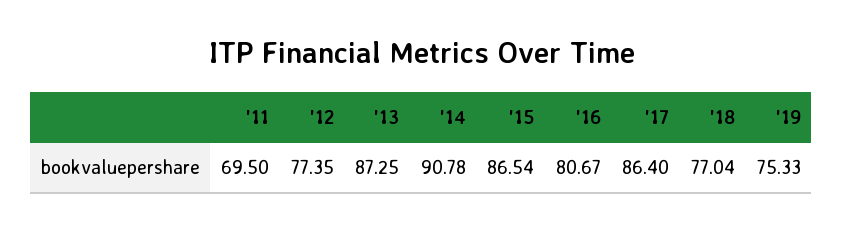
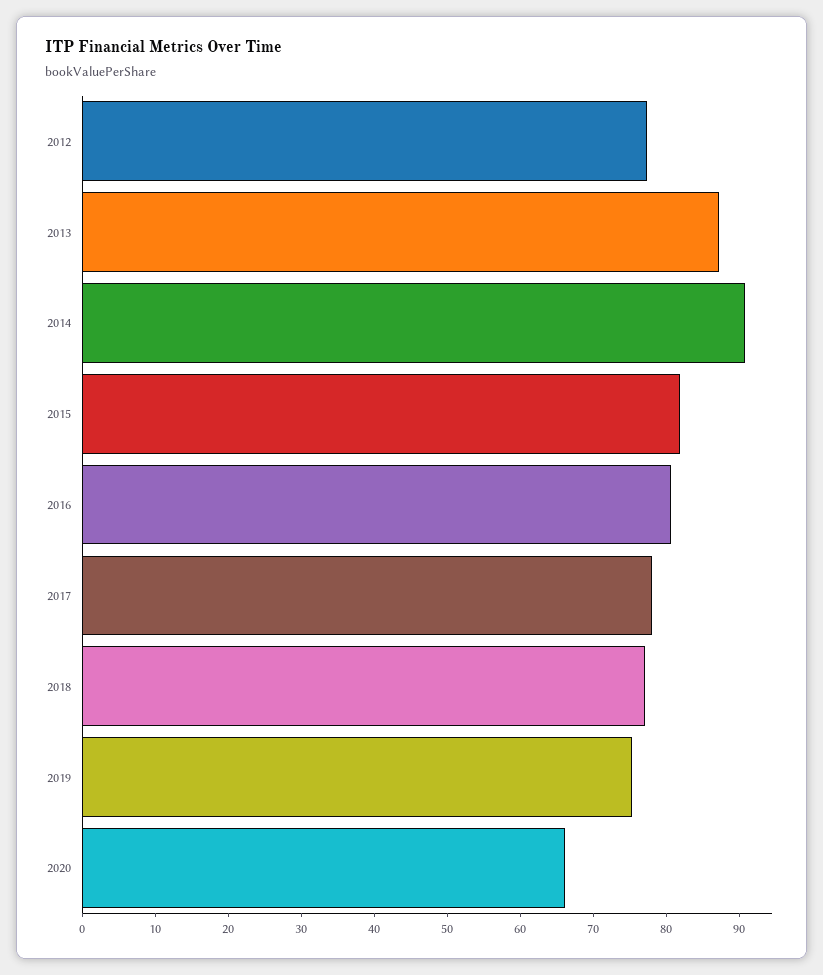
'11: 69.5 -> none
'15: 86.54 -> 82
'17: 86.4 -> 78
2020: none -> 66

